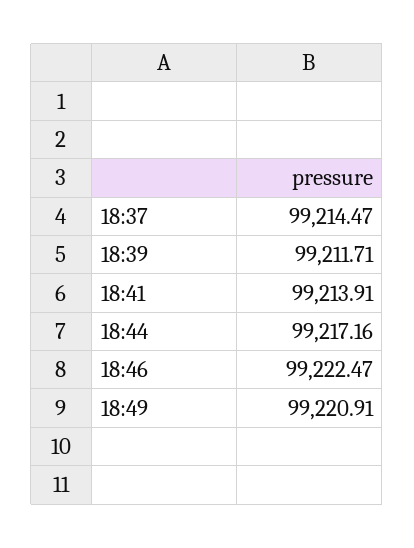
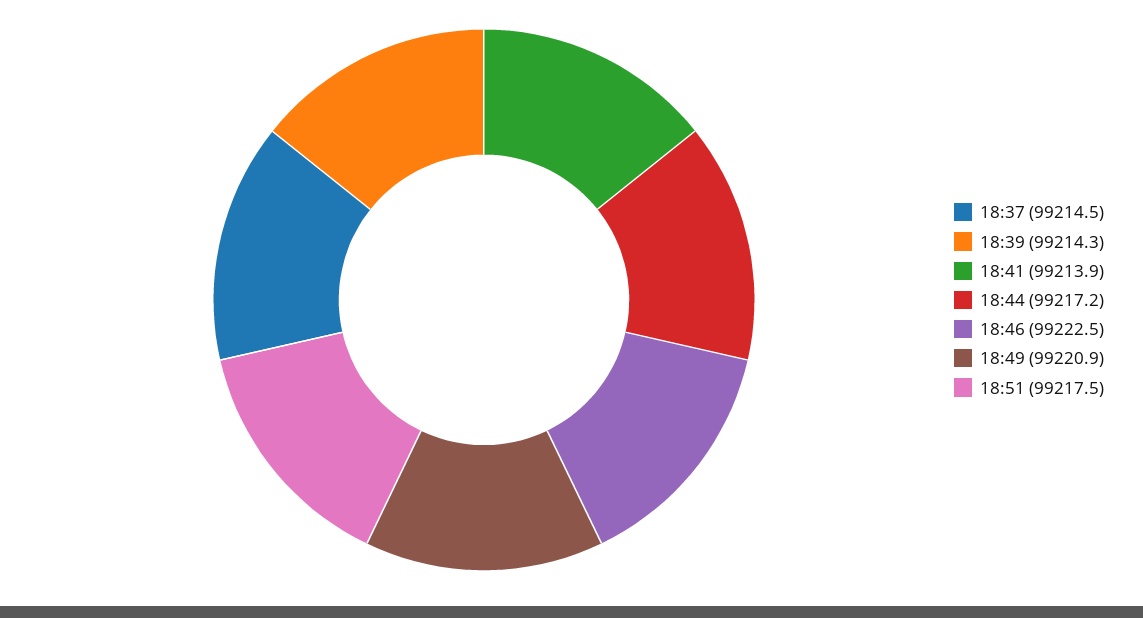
18:39: 99211.71 -> 99214.3
18:51: none -> 99217.5

